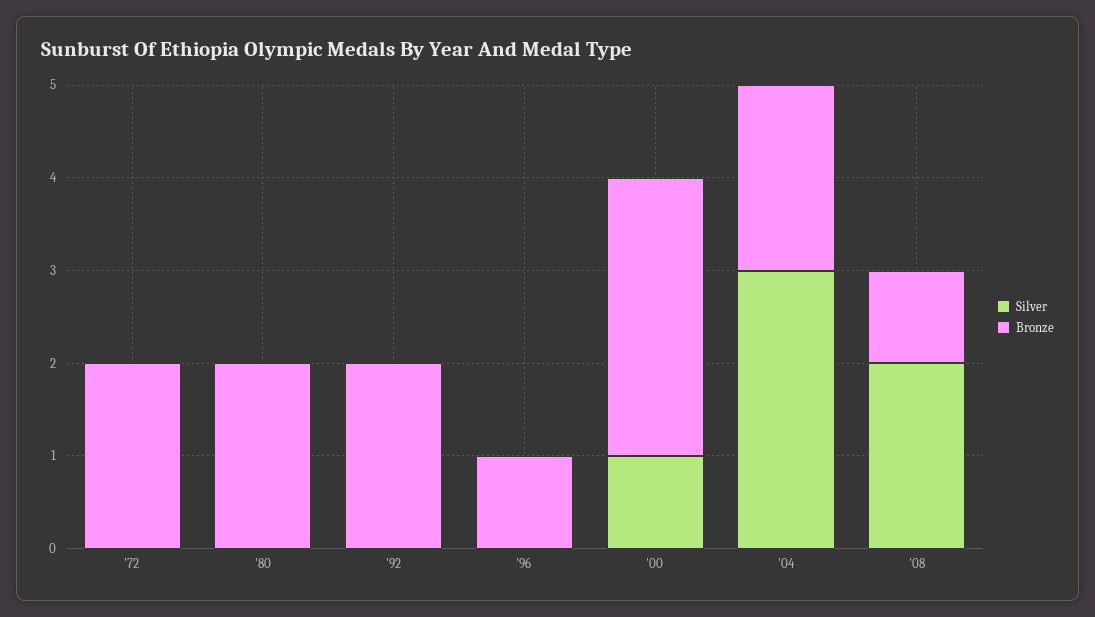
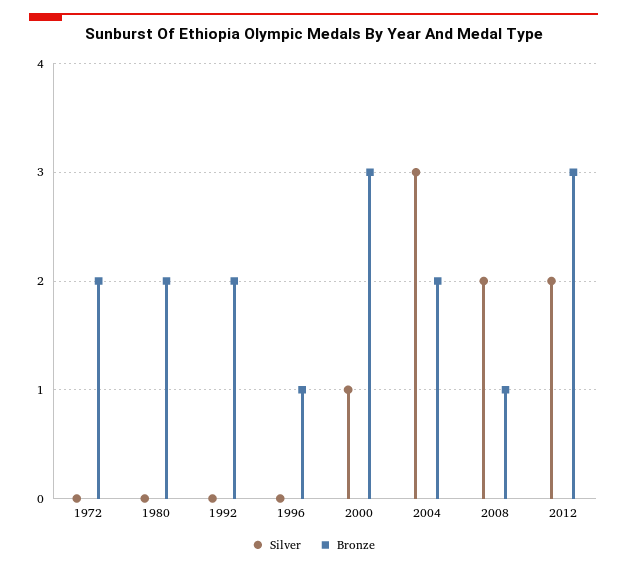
Silver, 2012: none -> 2
Bronze, 2012: none -> 3

